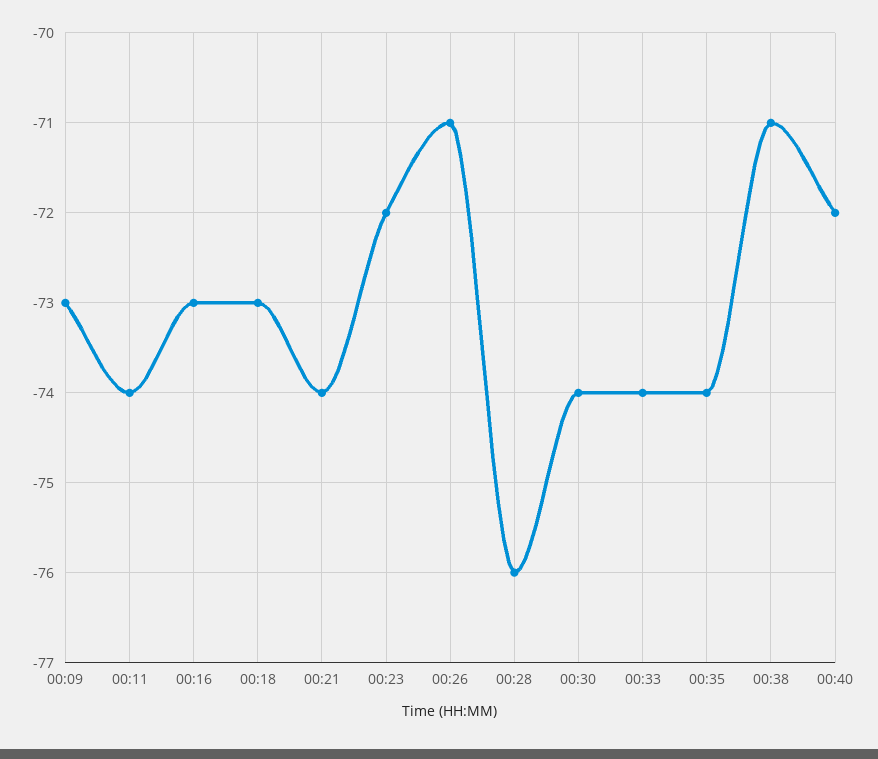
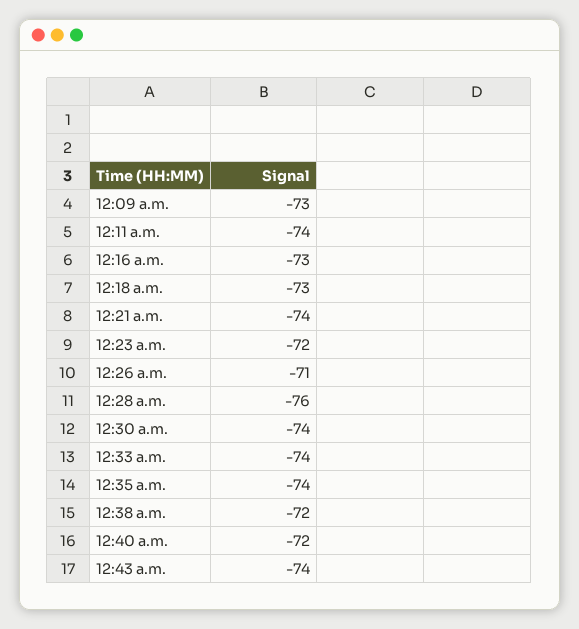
00:38: -71 -> -72
12:43 a.m.: none -> -74

